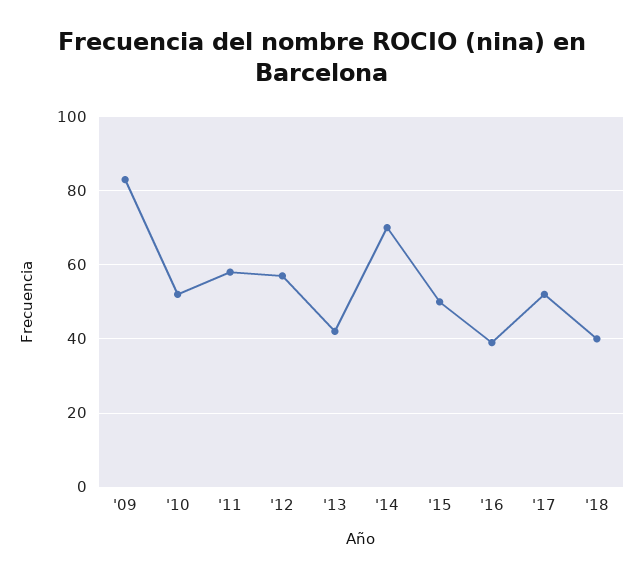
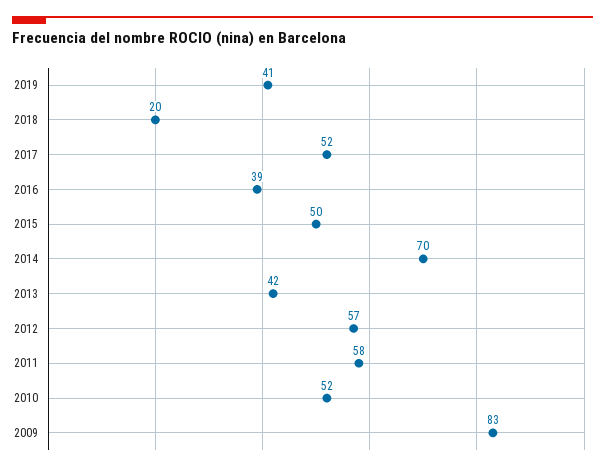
'18: 40 -> 20
2019: none -> 41

